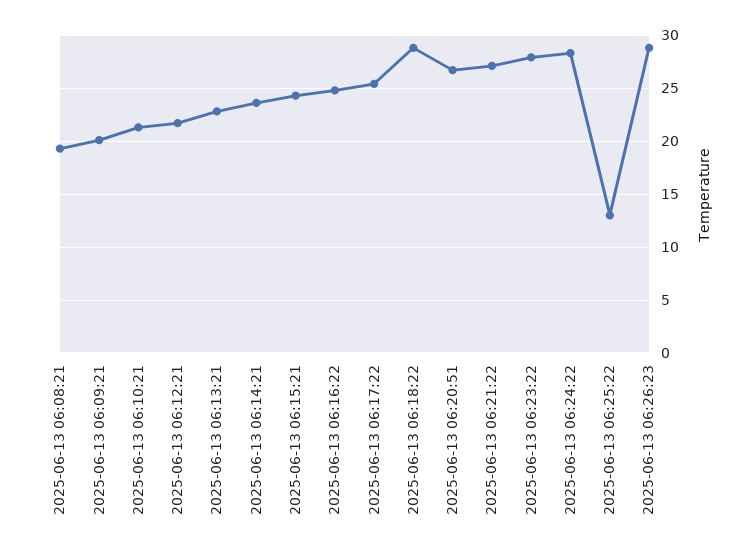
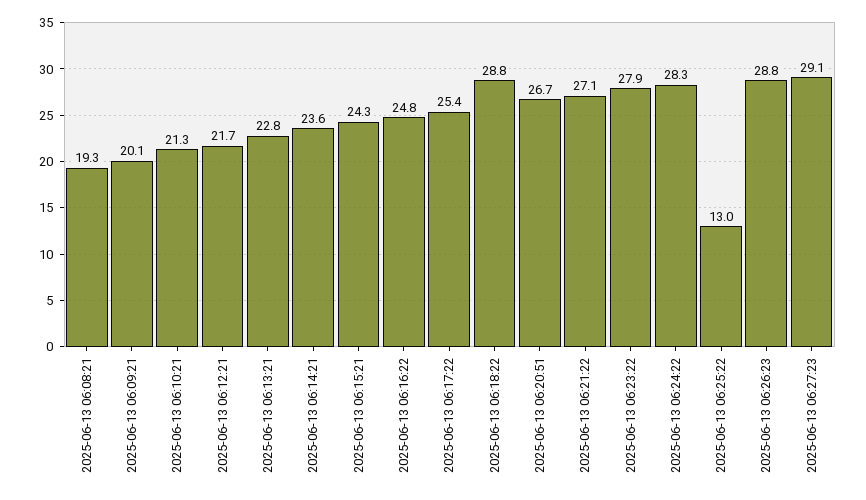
2025-06-13 06:27:23: none -> 29.1

